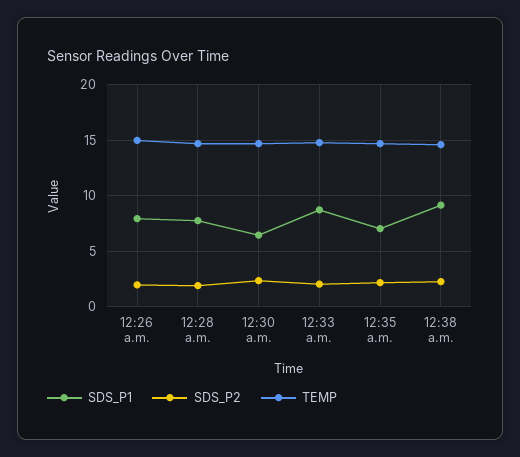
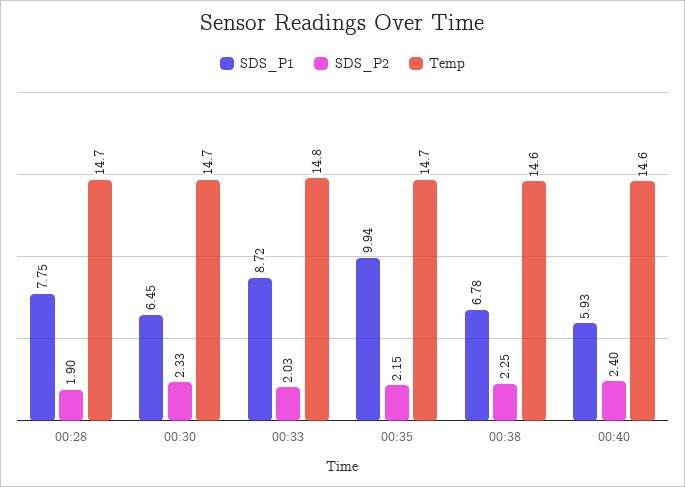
SDS_P1, 12:26 a.m.: 8 -> none
SDS_P2, 12:26 a.m.: 2 -> none
TEMP, 12:26 a.m.: 15 -> none
SDS_P1, 12:35 a.m.: 7 -> 9.94
SDS_P1, 12:38 a.m.: 9 -> 6.78
SDS_P1, 00:40: none -> 5.93
SDS_P2, 00:40: none -> 2.4
TEMP, 00:40: none -> 14.6

